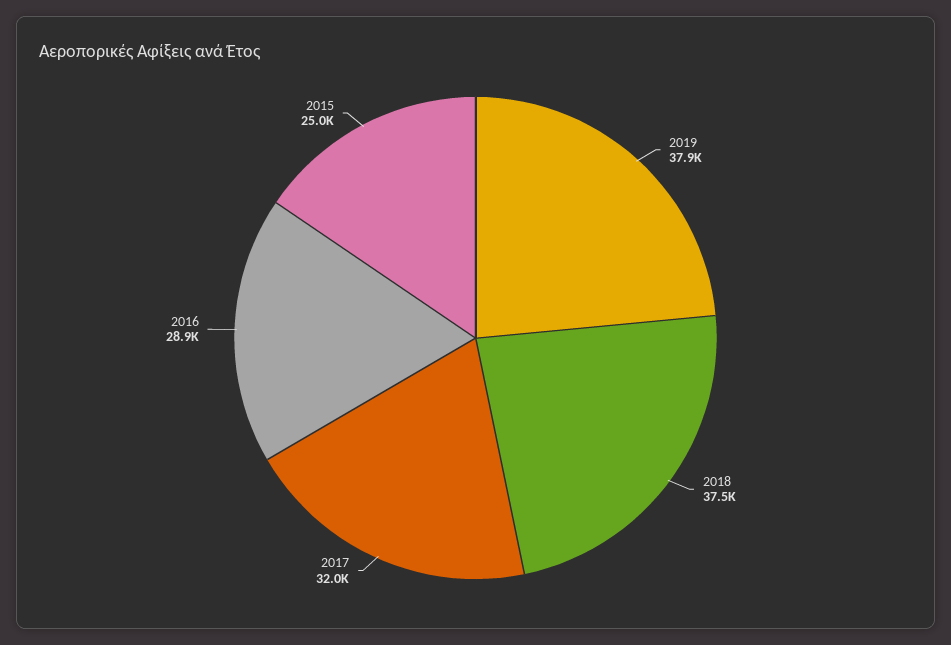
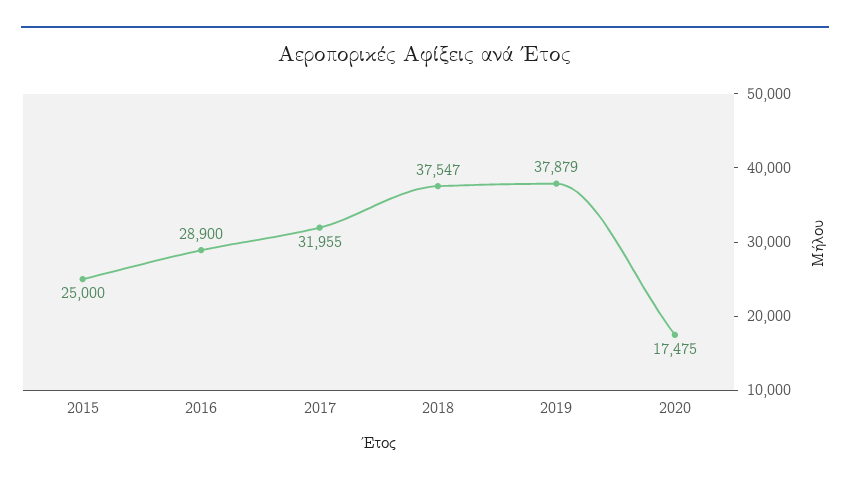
2020: none -> 17475

